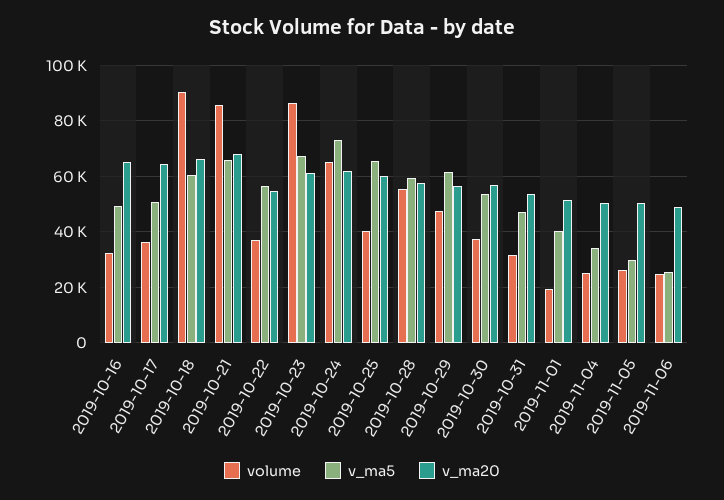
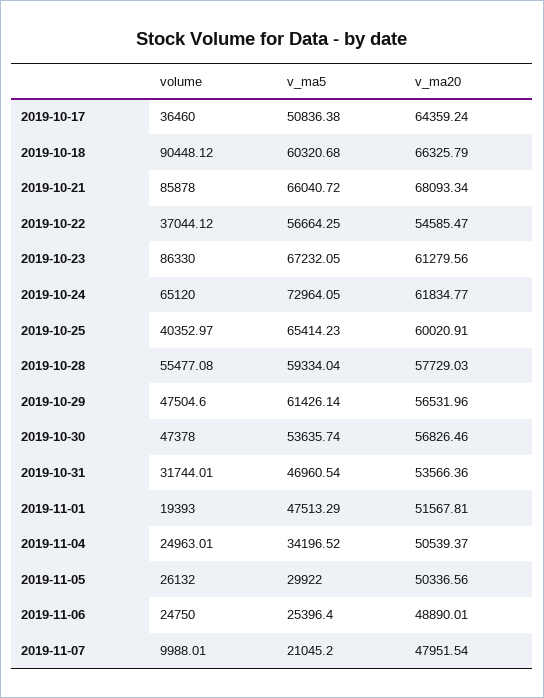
volume, 2019-10-16: 32500 -> none
v_ma5, 2019-10-16: 50000 -> none
v_ma20, 2019-10-16: 65000 -> none
volume, 2019-10-30: 37500 -> 47378
v_ma5, 2019-11-01: 40000 -> 47513.29
volume, 2019-11-07: none -> 9988.01
v_ma5, 2019-11-07: none -> 21045.2
v_ma20, 2019-11-07: none -> 47951.54

